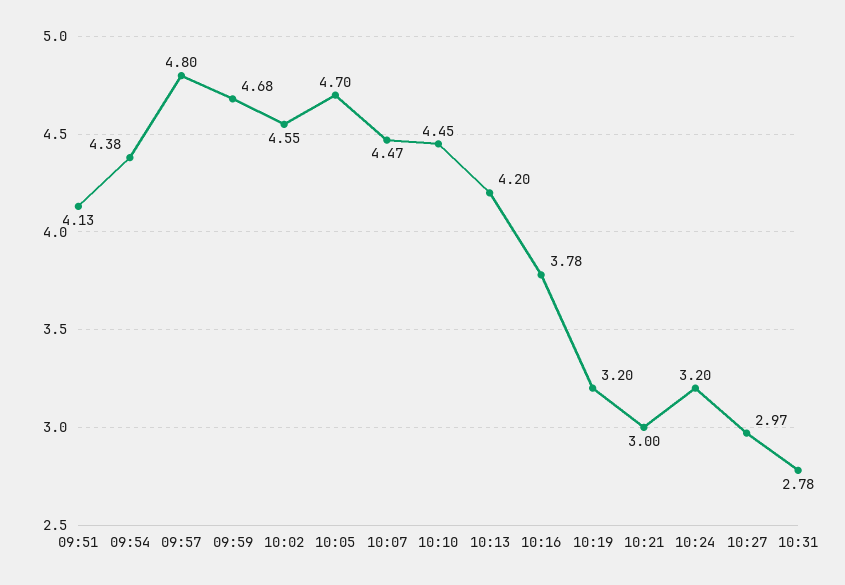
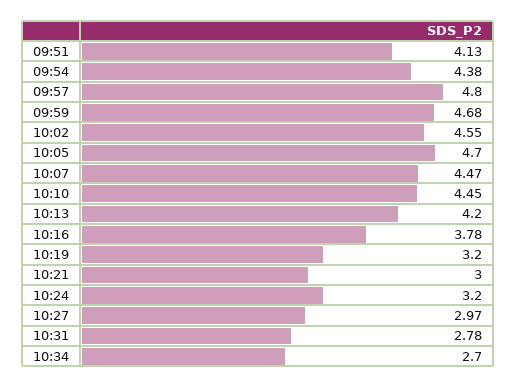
10:34: none -> 2.7

